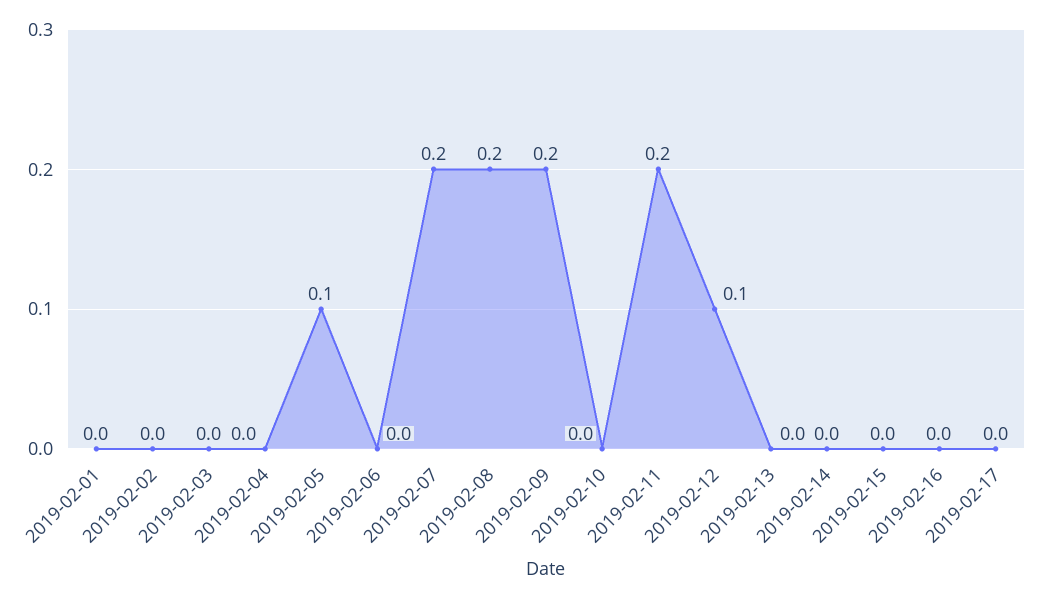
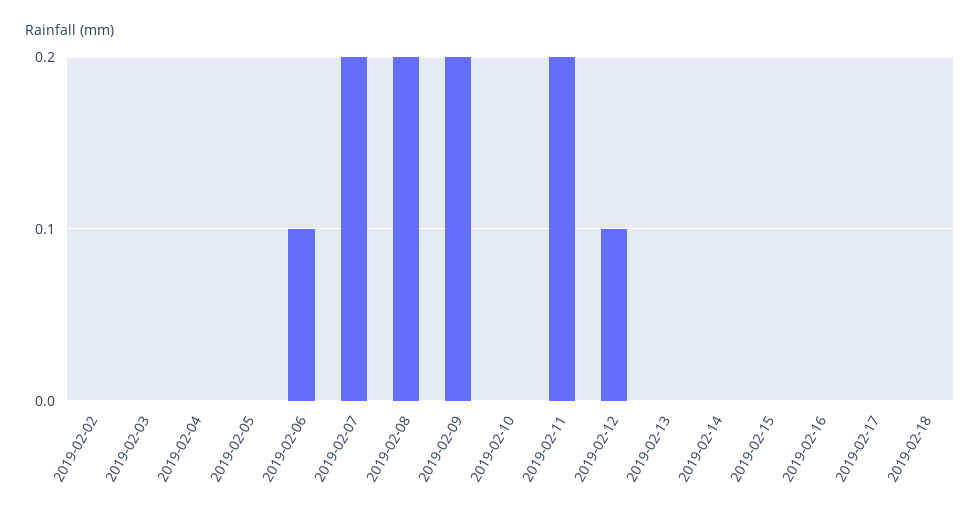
2019-02-01: 0 -> none
2019-02-05: 0.1 -> 0
2019-02-06: 0 -> 0.1
2019-02-18: none -> 0

